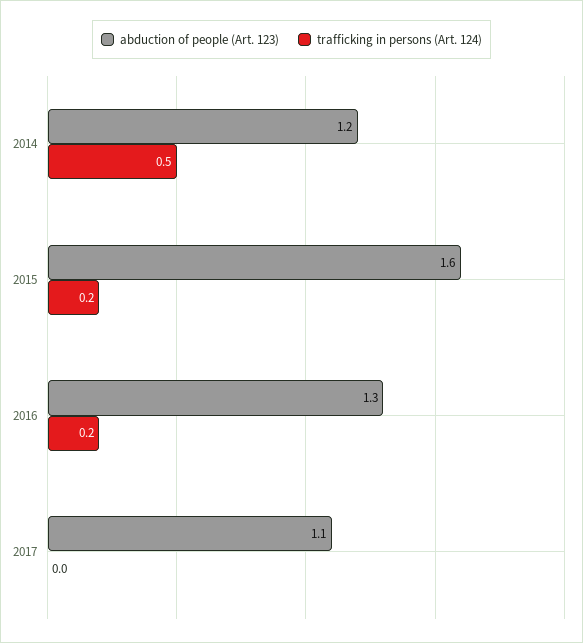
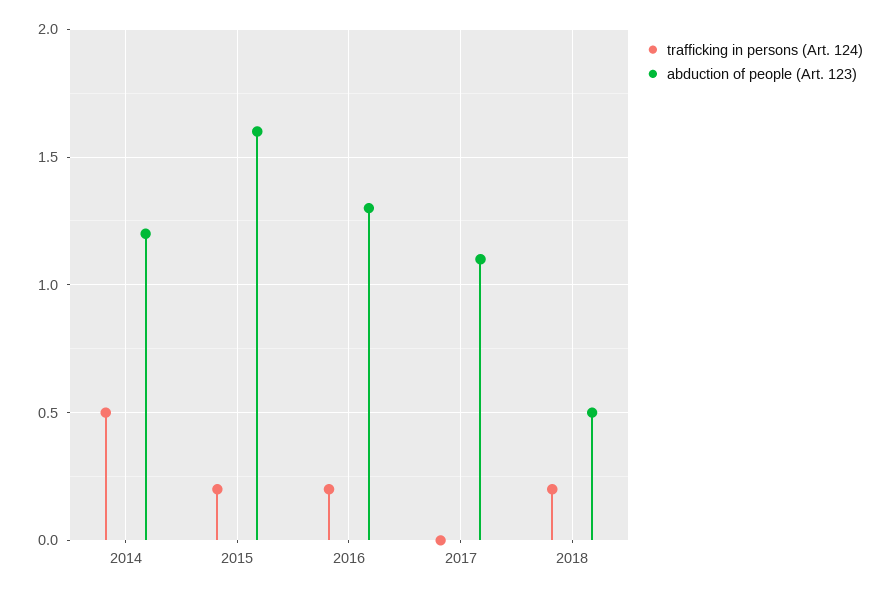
trafficking in persons (Art. 124), 2018: none -> 0.2
abduction of people (Art. 123), 2018: none -> 0.5

